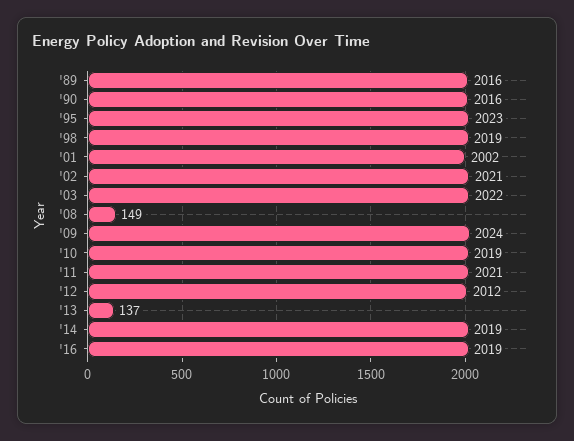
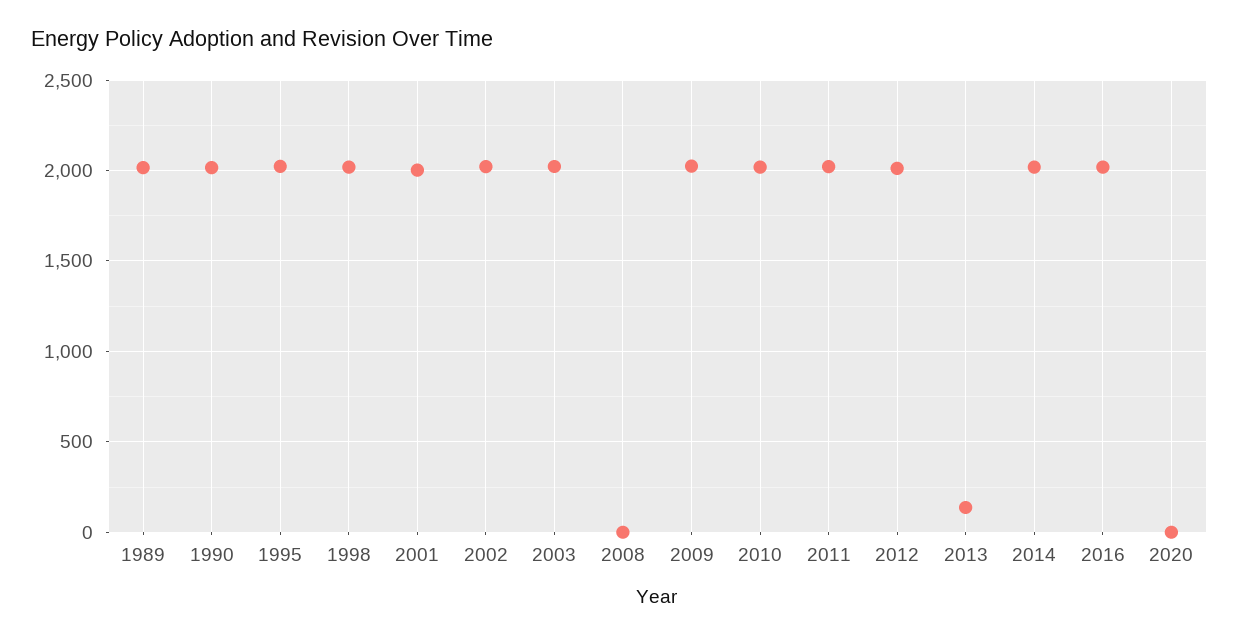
'08: 149 -> 0
2020: none -> 0

